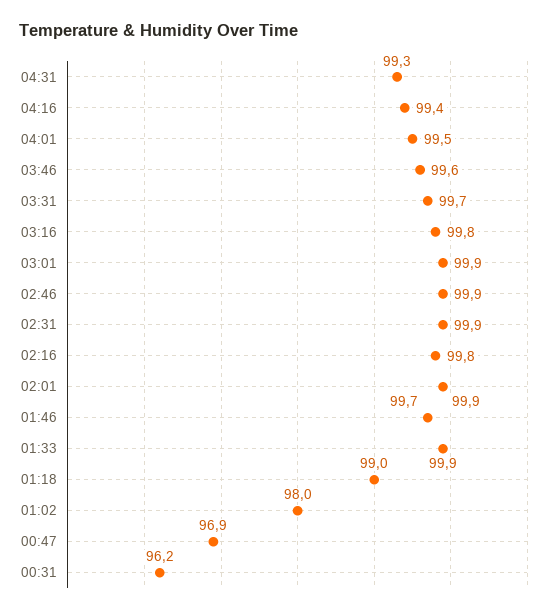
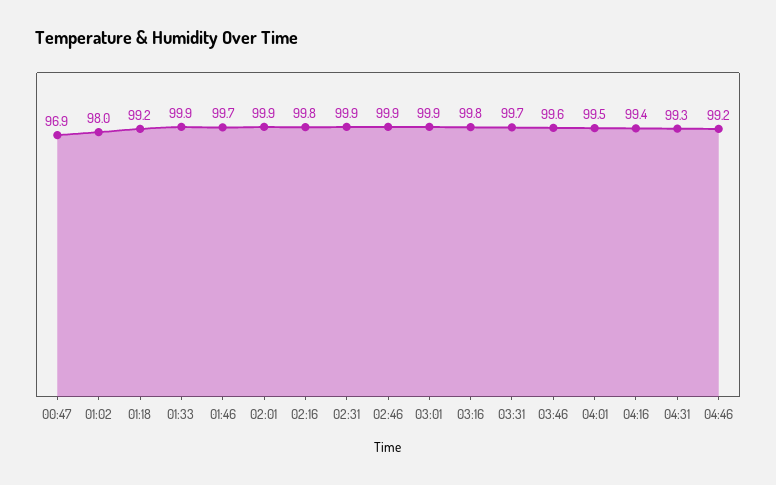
01:18: 99 -> 99.2
00:31: 96.2 -> none
04:46: none -> 99.2

